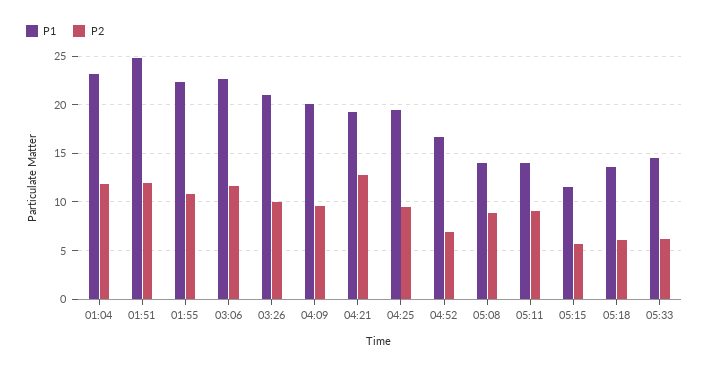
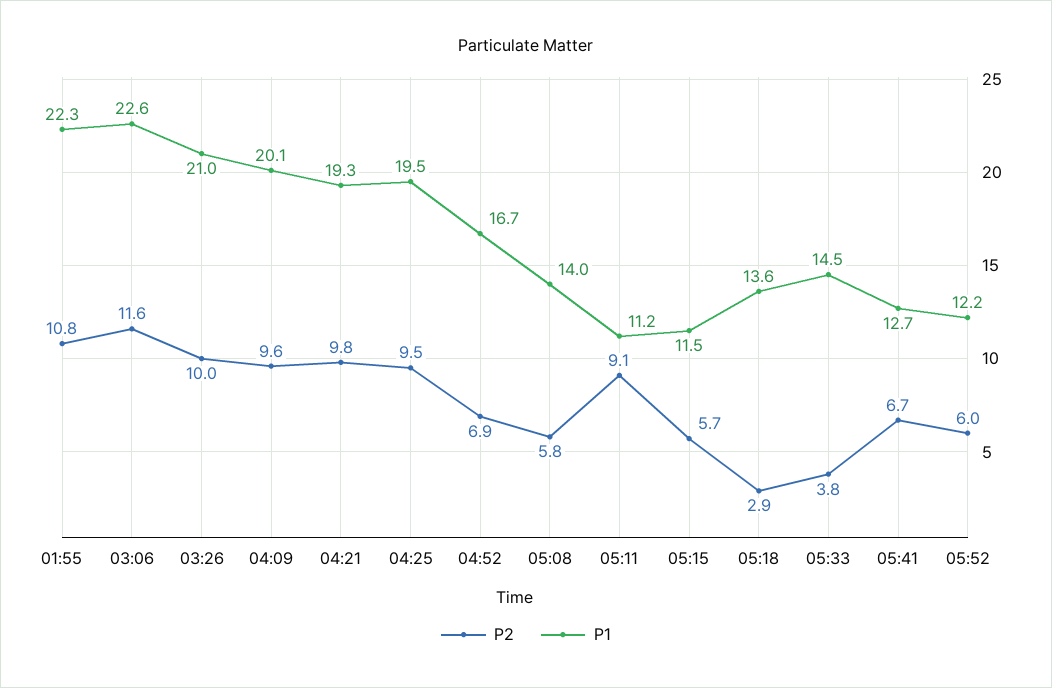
P1, 01:04: 23 -> none
P2, 01:04: 12 -> none
P1, 01:51: 25 -> none
P2, 01:51: 12 -> none
P2, 04:21: 13 -> 9.8
P2, 05:08: 9 -> 5.8
P1, 05:11: 14 -> 11.2
P2, 05:18: 6 -> 2.9
P2, 05:33: 6 -> 3.8
P2, 05:41: none -> 6.7
P1, 05:41: none -> 12.7
P2, 05:52: none -> 6
P1, 05:52: none -> 12.2

